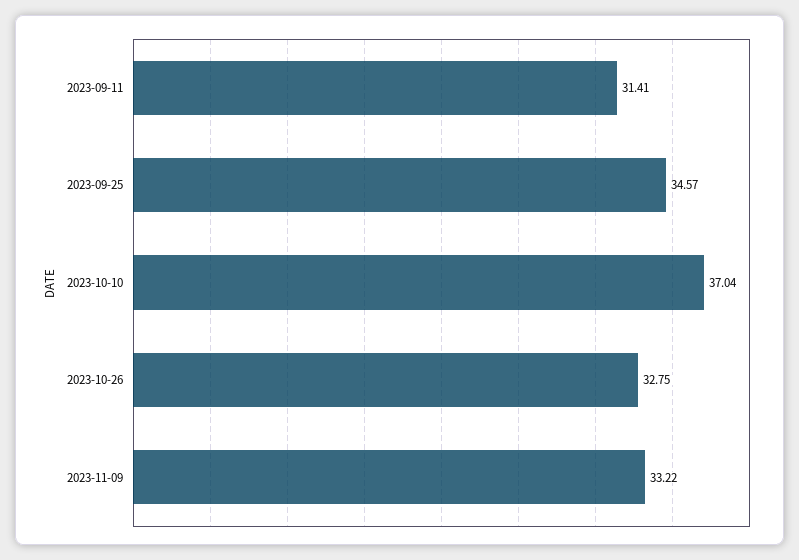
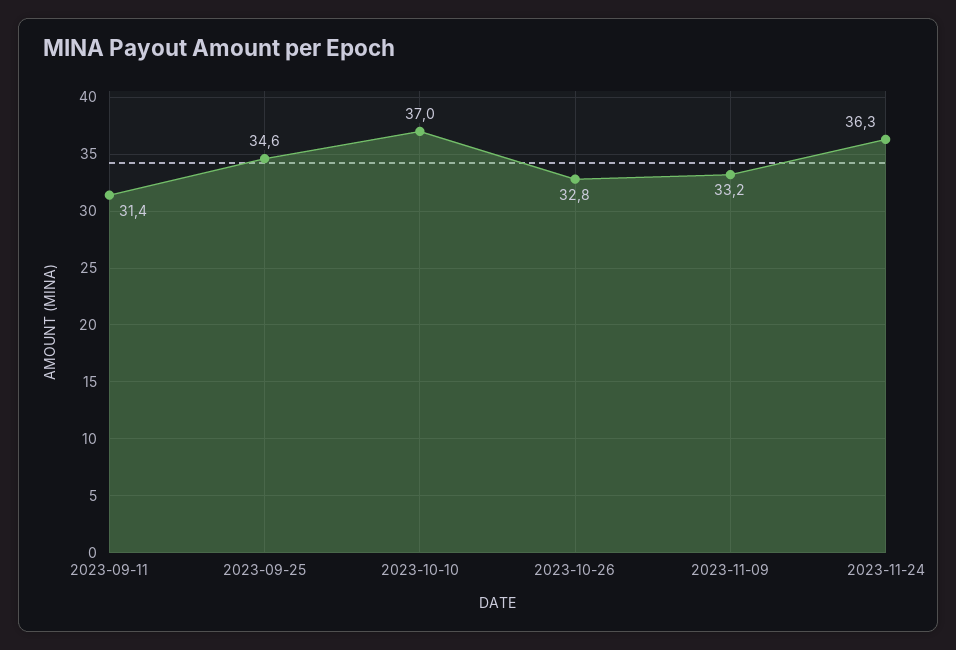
2023-11-24: none -> 36.3

